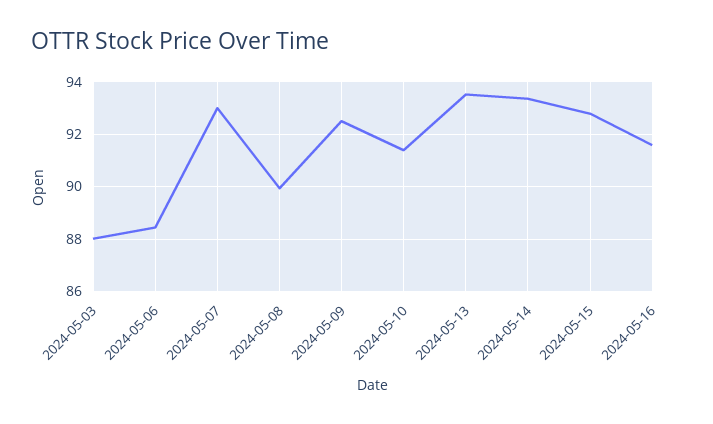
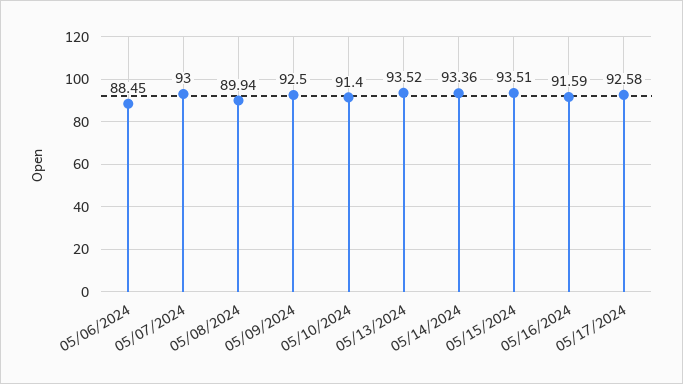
2024-05-03: 88 -> none
2024-05-15: 92.75 -> 93.51
05/17/2024: none -> 92.58

